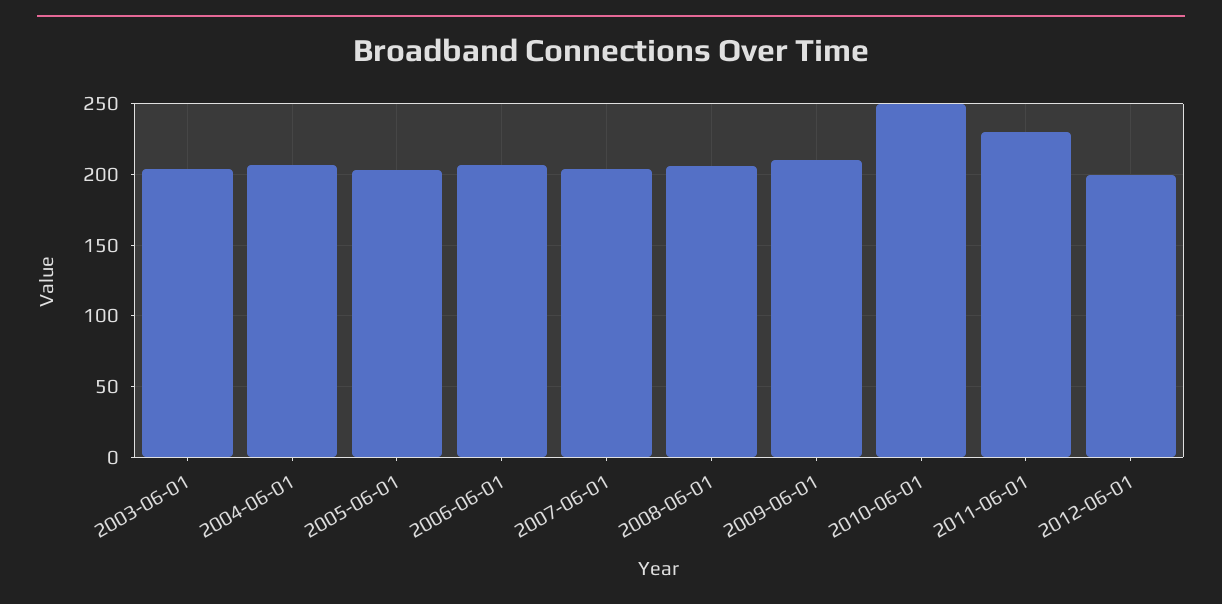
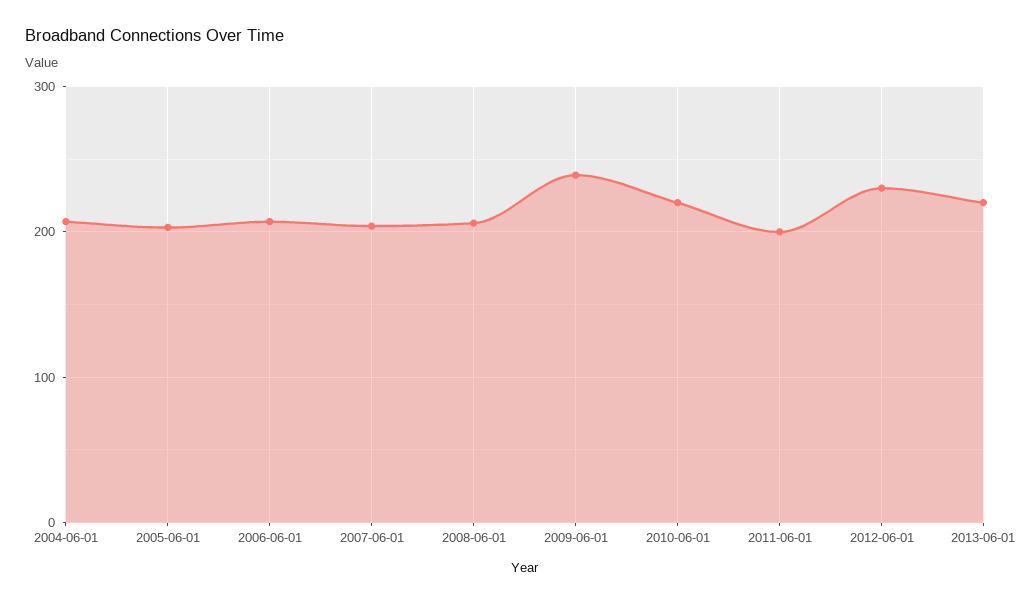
2003-06-01: 205 -> none
2009-06-01: 210 -> 240
2010-06-01: 250 -> 220
2011-06-01: 230 -> 200
2012-06-01: 200 -> 230
2013-06-01: none -> 220

